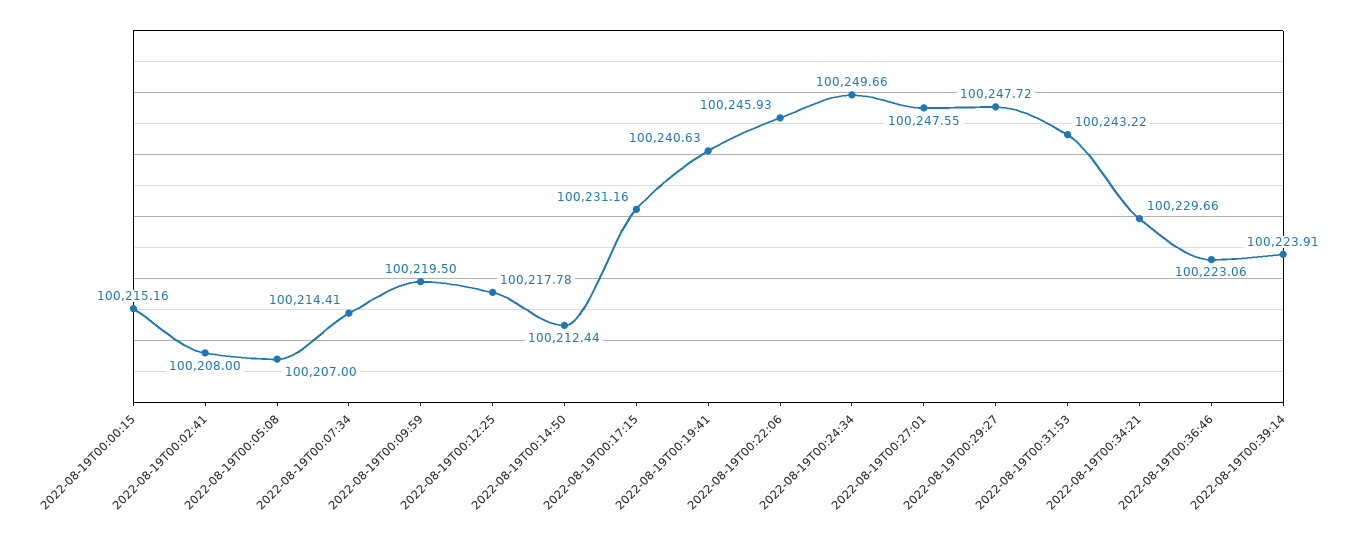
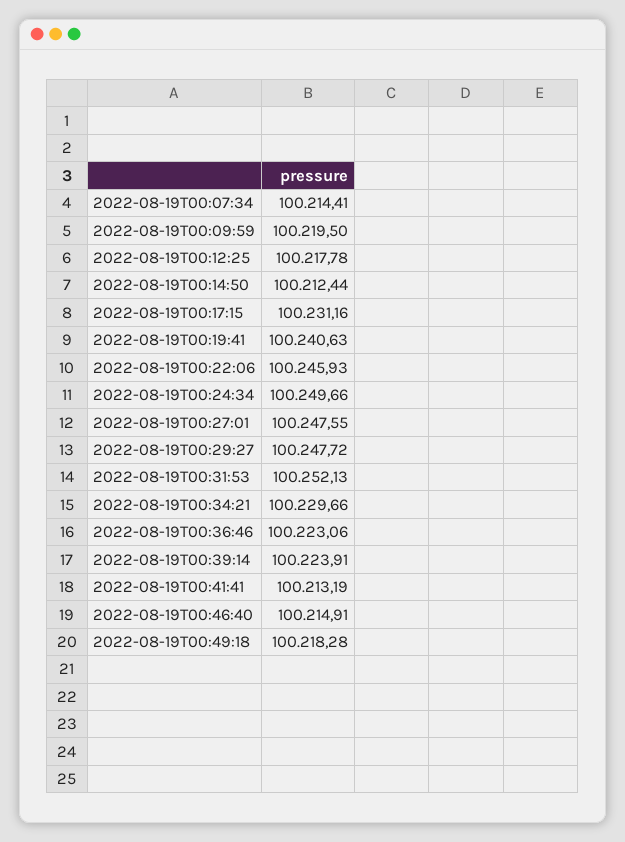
2022-08-19T00:00:15: 100215.16 -> none
2022-08-19T00:02:41: 100208 -> none
2022-08-19T00:05:08: 100207 -> none
2022-08-19T00:31:53: 100243.22 -> 100252.13
2022-08-19T00:41:41: none -> 100213.19
2022-08-19T00:46:40: none -> 100214.91
2022-08-19T00:49:18: none -> 100218.28

